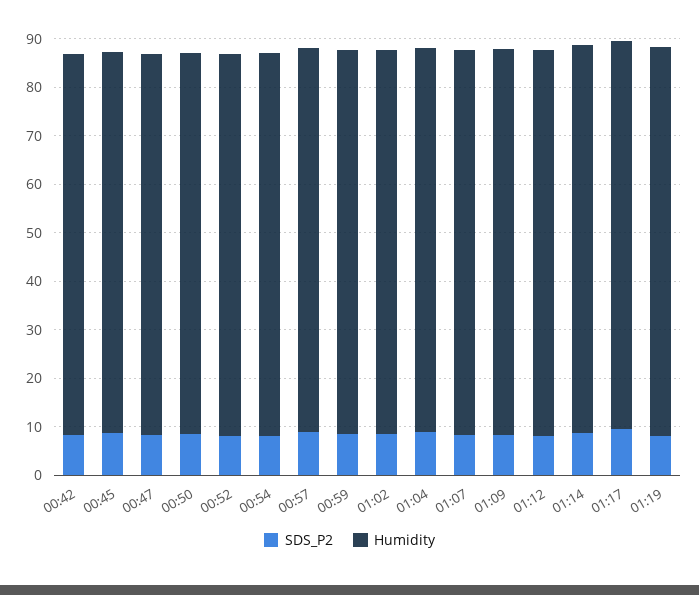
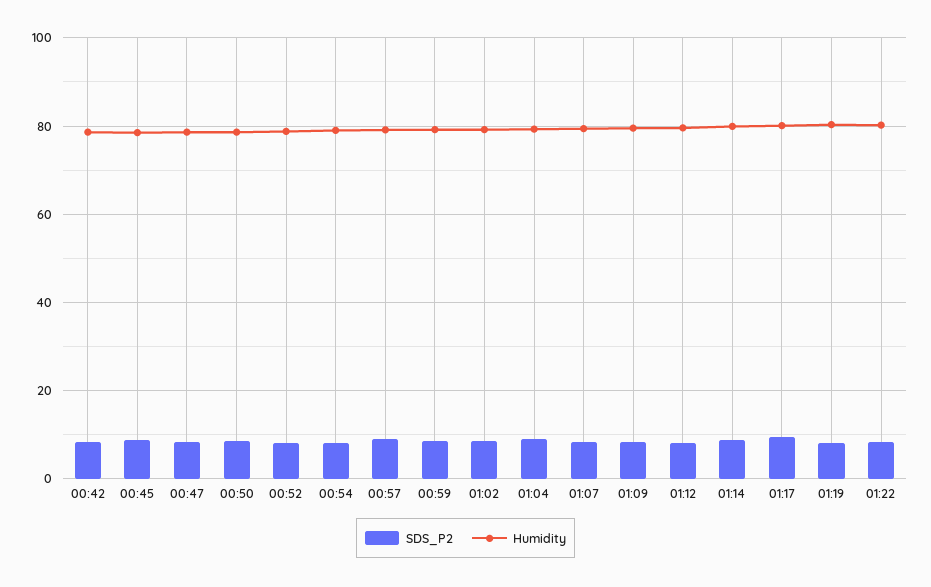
SDS_P2, 01:22: none -> 8
Humidity, 01:22: none -> 80

